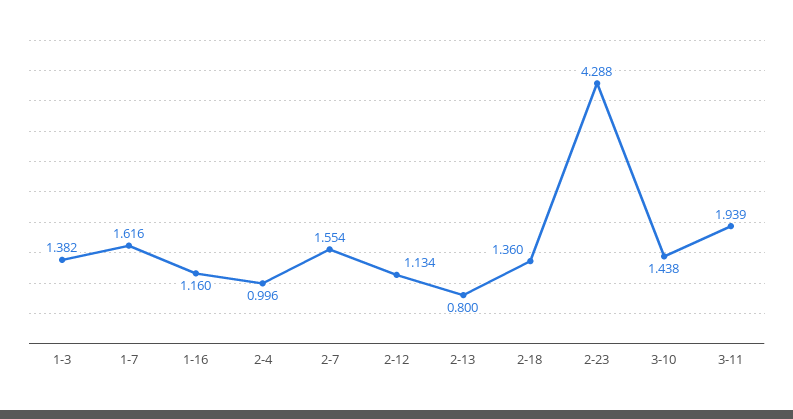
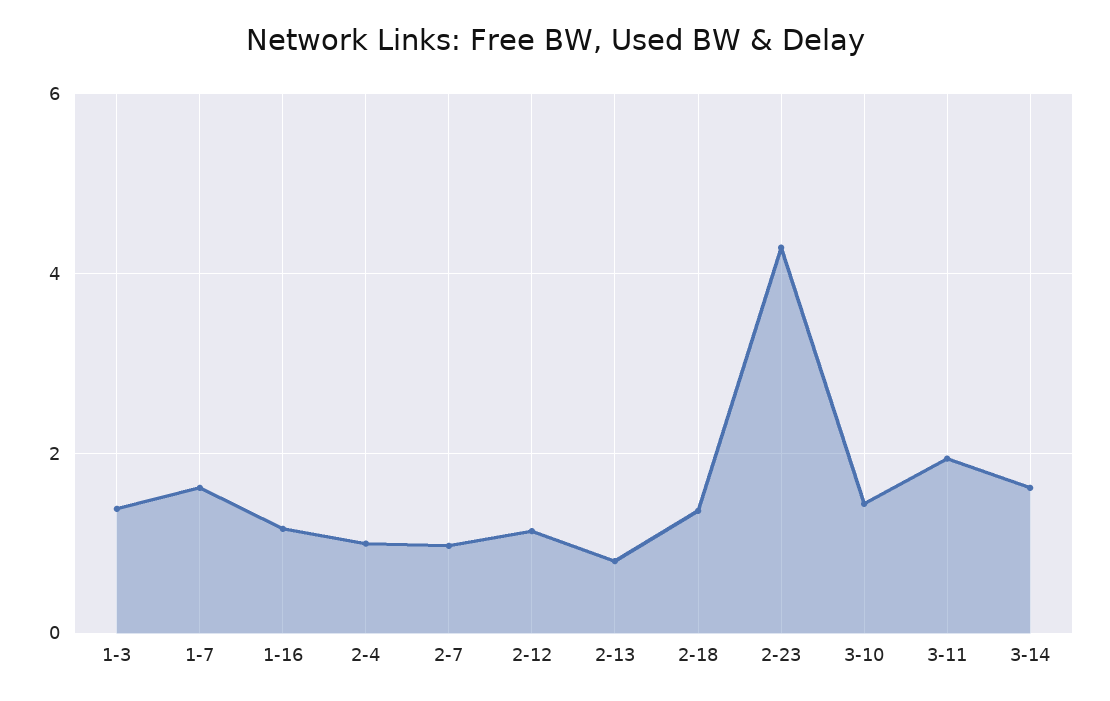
2-7: 1.554 -> 1
3-14: none -> 1.6

